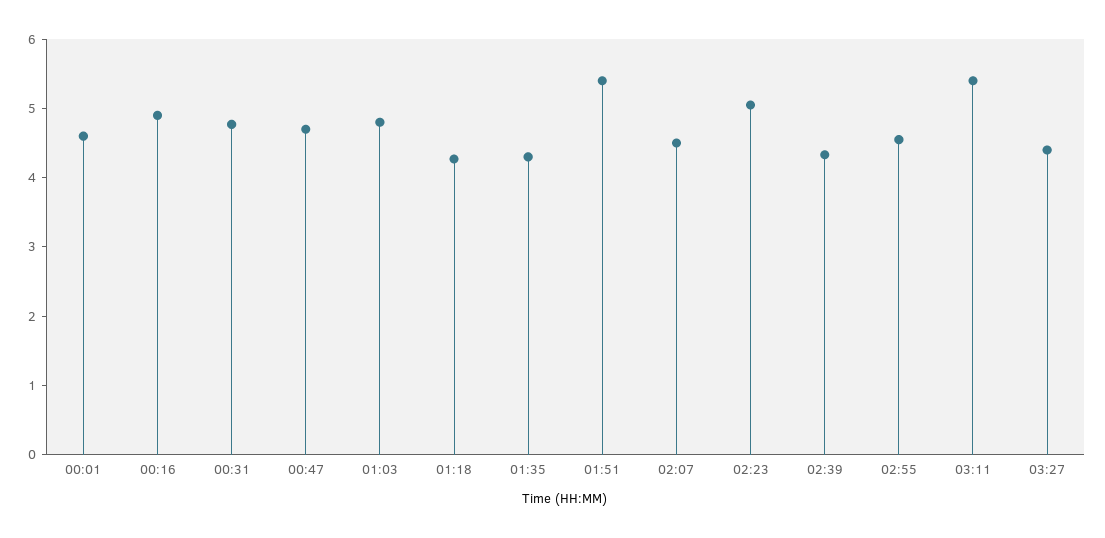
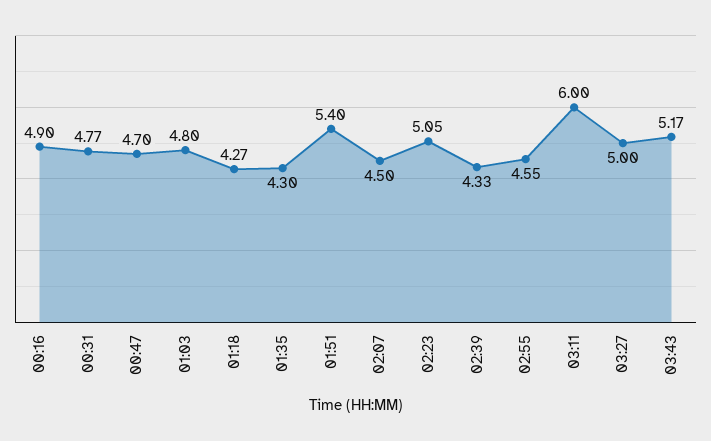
00:01: 4.6 -> none
03:11: 5.4 -> 6
03:27: 4.4 -> 5
03:43: none -> 5.17

